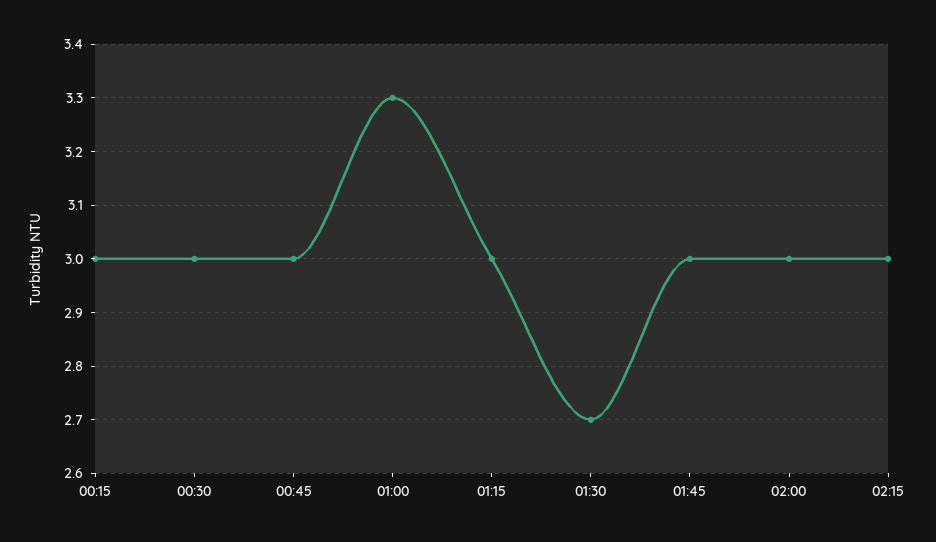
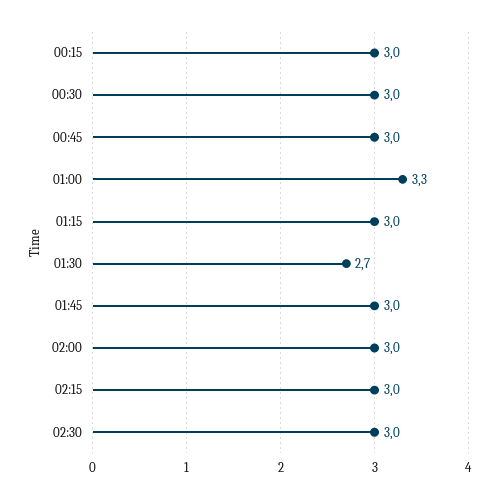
02:30: none -> 3

